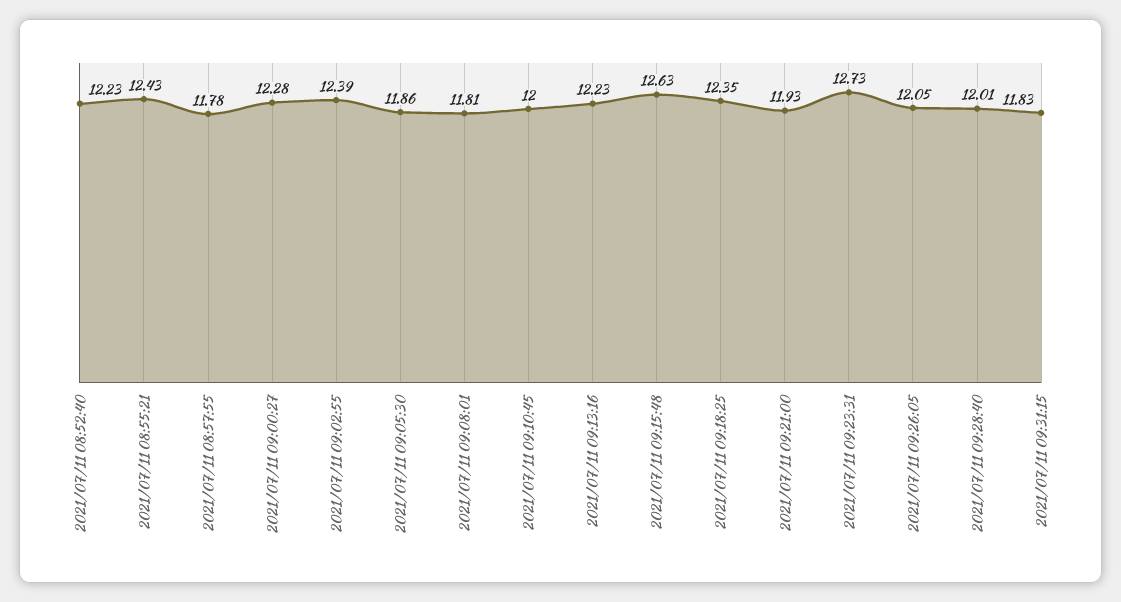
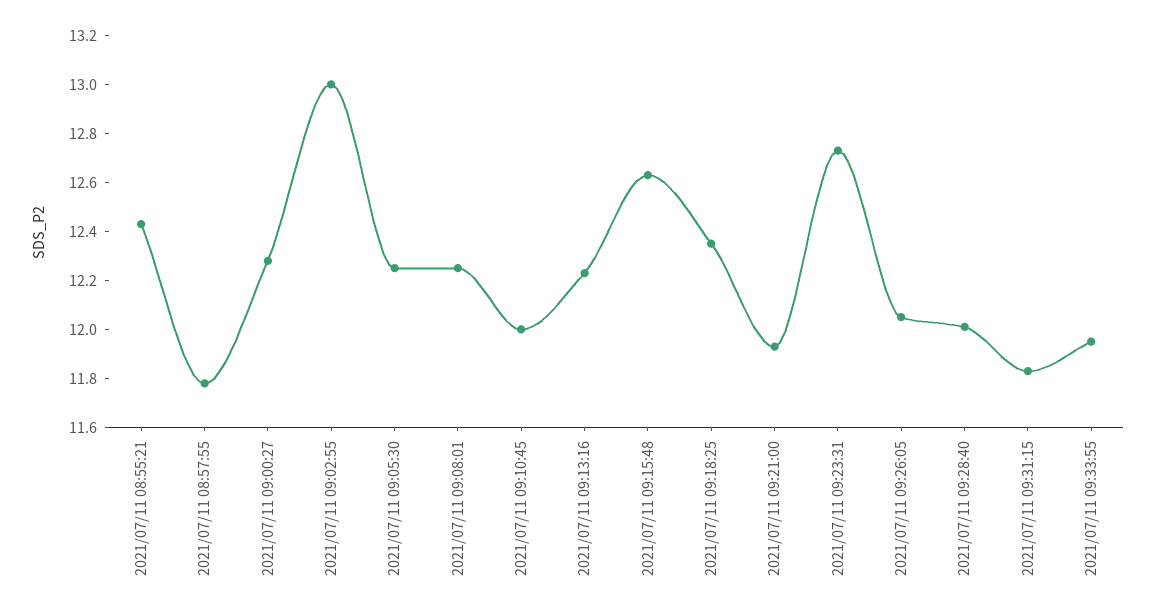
2021/07/11 08:52:40: 12.23 -> none
2021/07/11 09:02:55: 12.39 -> 13
2021/07/11 09:05:30: 11.86 -> 12.25
2021/07/11 09:08:01: 11.81 -> 12.25
2021/07/11 09:33:55: none -> 11.95

